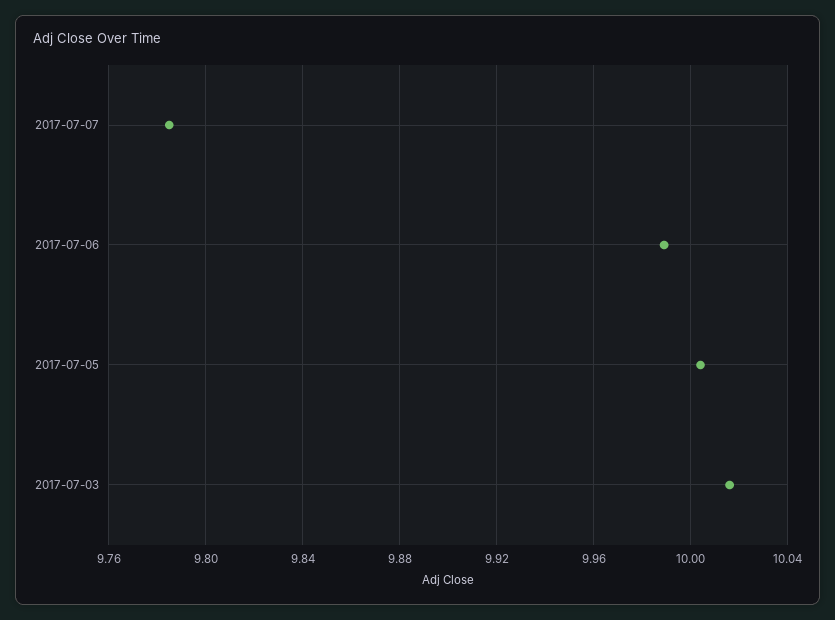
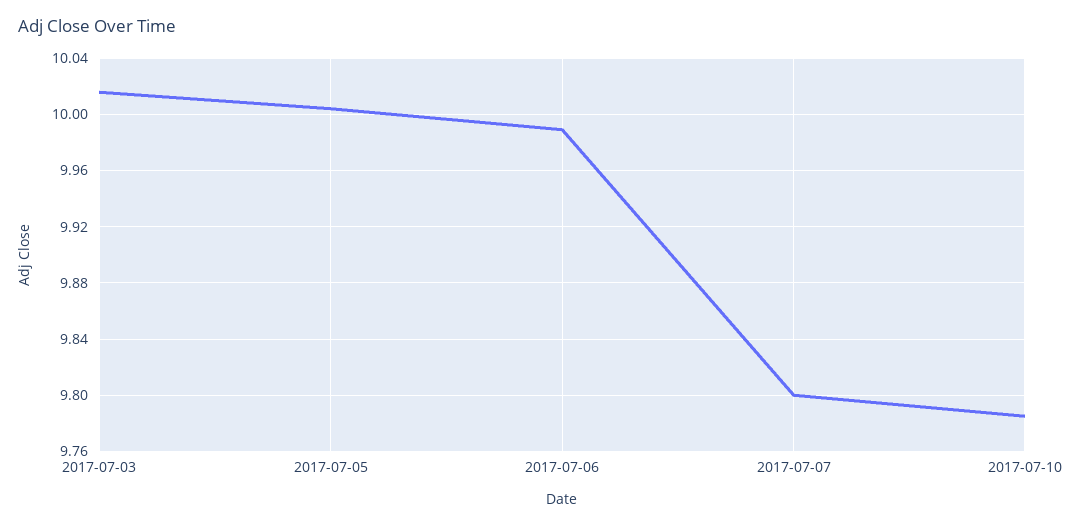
2017-07-07: 9.785 -> 9.8
2017-07-10: none -> 9.785

